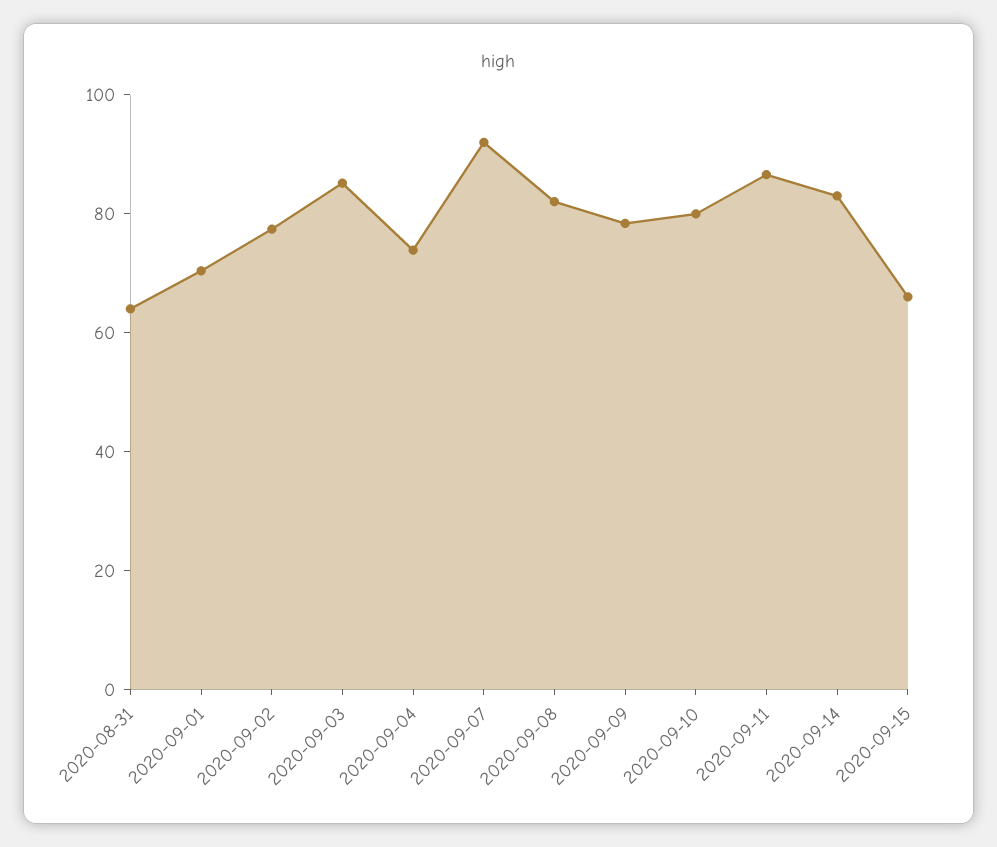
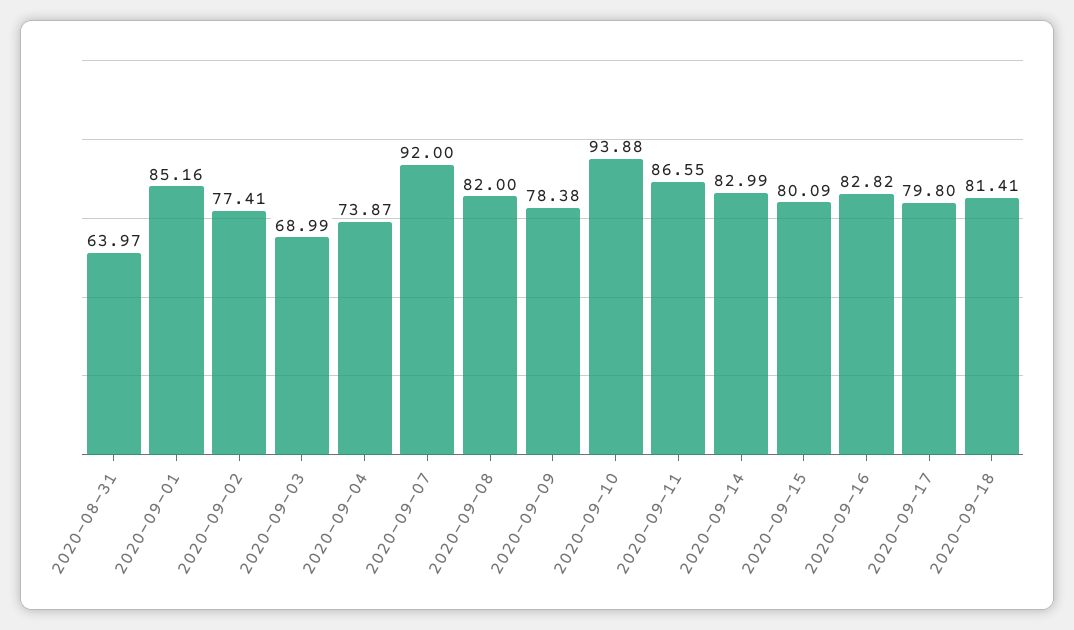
2020-09-01: 70 -> 85.16
2020-09-03: 85 -> 68.99
2020-09-10: 80 -> 93.88
2020-09-15: 65 -> 80.09
2020-09-16: none -> 82.82
2020-09-17: none -> 79.8
2020-09-18: none -> 81.41

